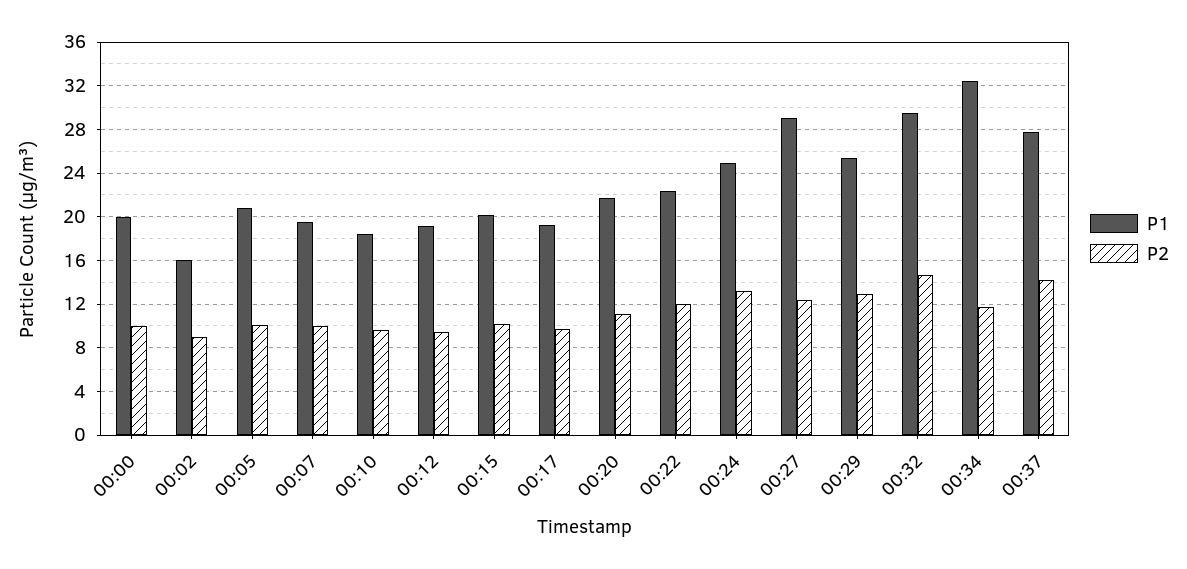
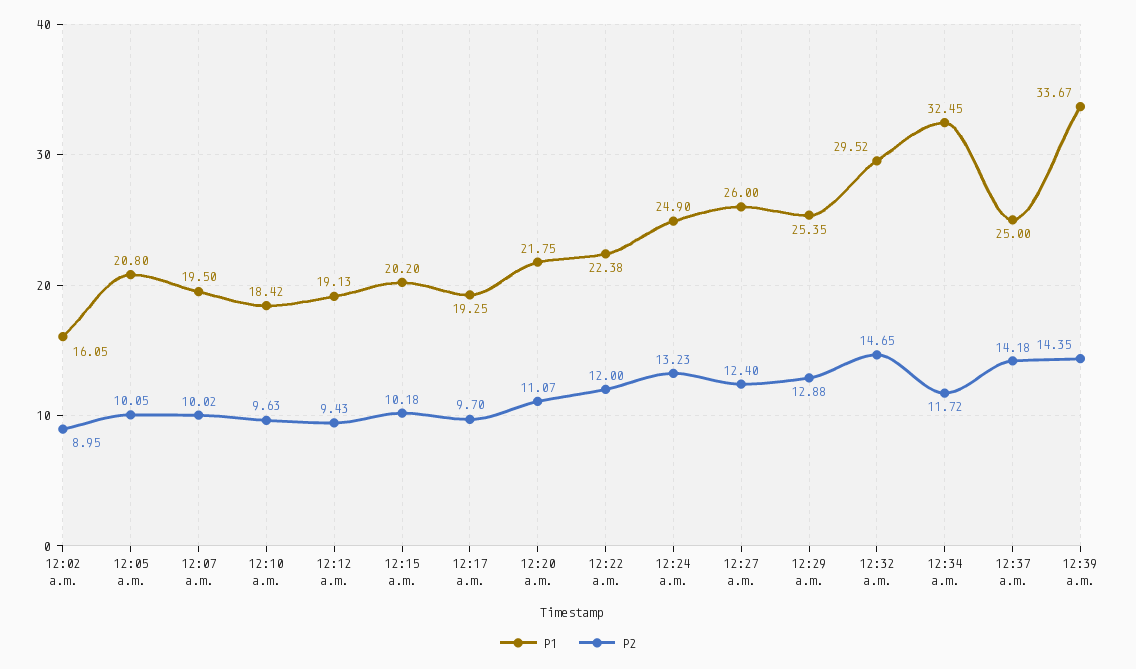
P1, 00:00: 20 -> none
P2, 00:00: 10 -> none
P1, 00:27: 29 -> 26
P1, 00:37: 28 -> 25
P1, 12:39 a.m.: none -> 33.67
P2, 12:39 a.m.: none -> 14.35

